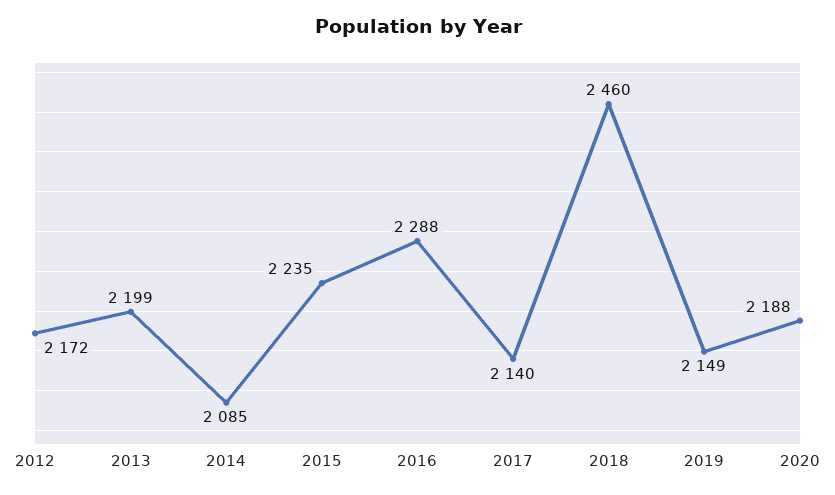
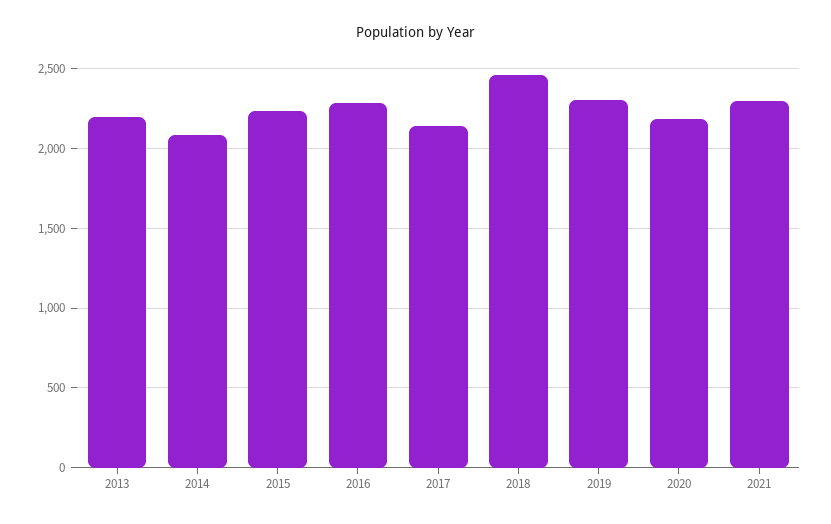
2012: 2172 -> none
2019: 2149 -> 2300
2021: none -> 2300

